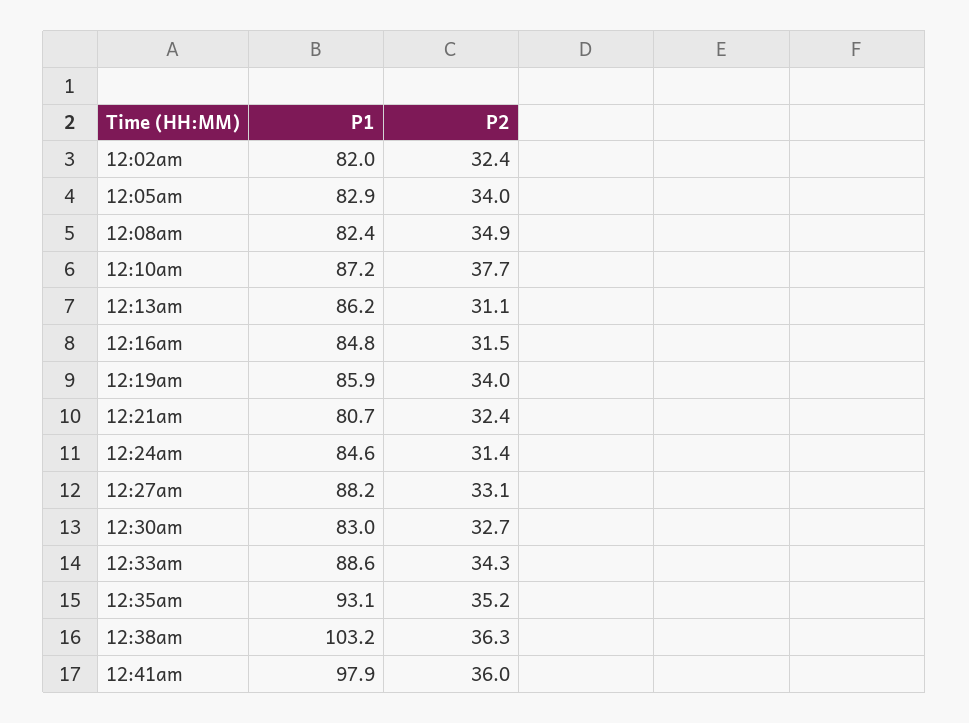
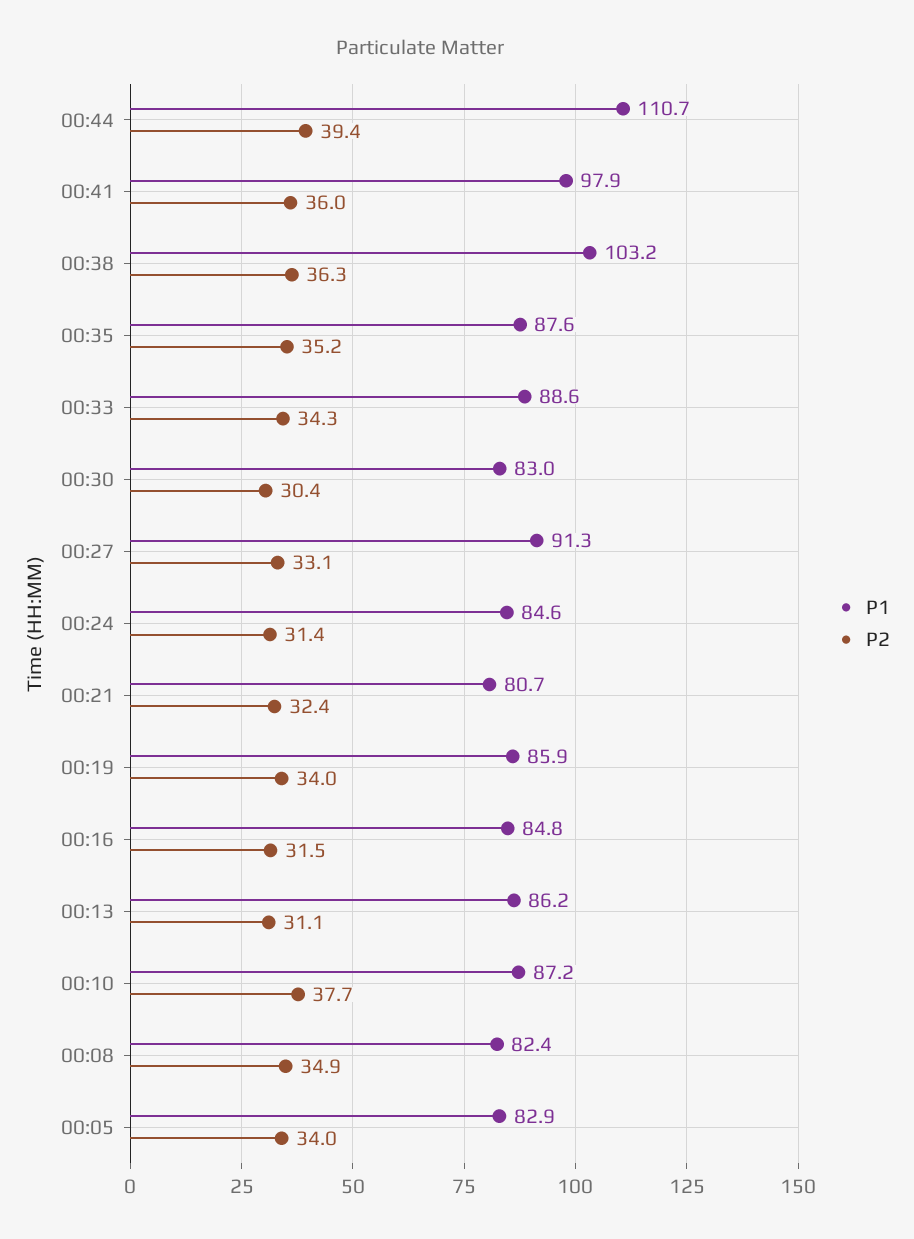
P1, 12:02am: 82 -> none
P2, 12:02am: 32.4 -> none
P1, 12:27am: 88.2 -> 91.3
P2, 12:30am: 32.7 -> 30.4
P1, 12:35am: 93.1 -> 87.6
P1, 00:44: none -> 110.7
P2, 00:44: none -> 39.4

